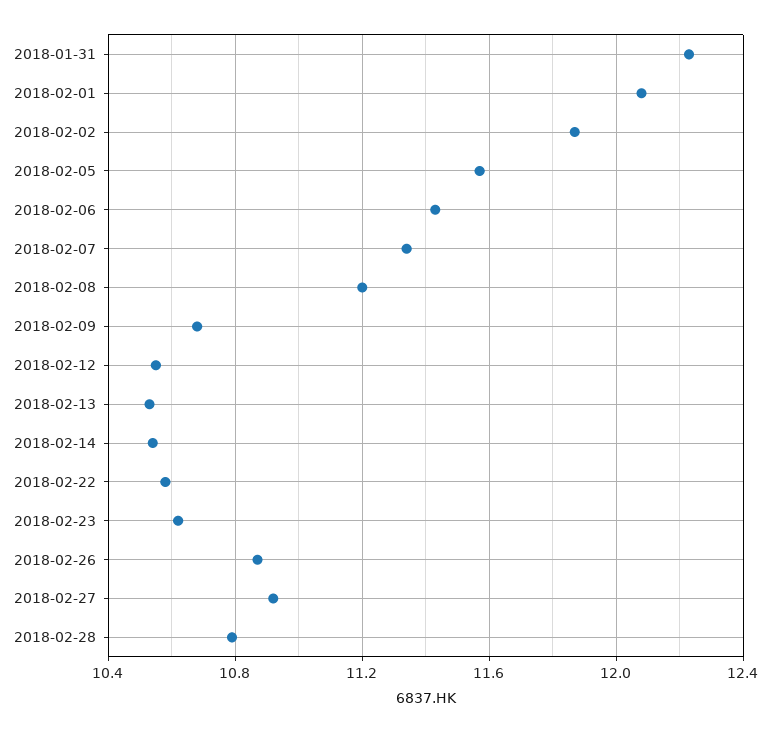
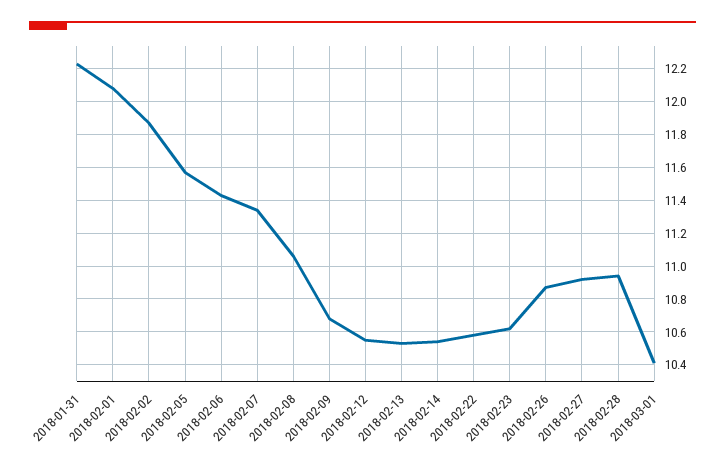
2018-02-08: 11.2 -> 11.05
2018-02-28: 10.8 -> 10.95
2018-03-01: none -> 10.4

